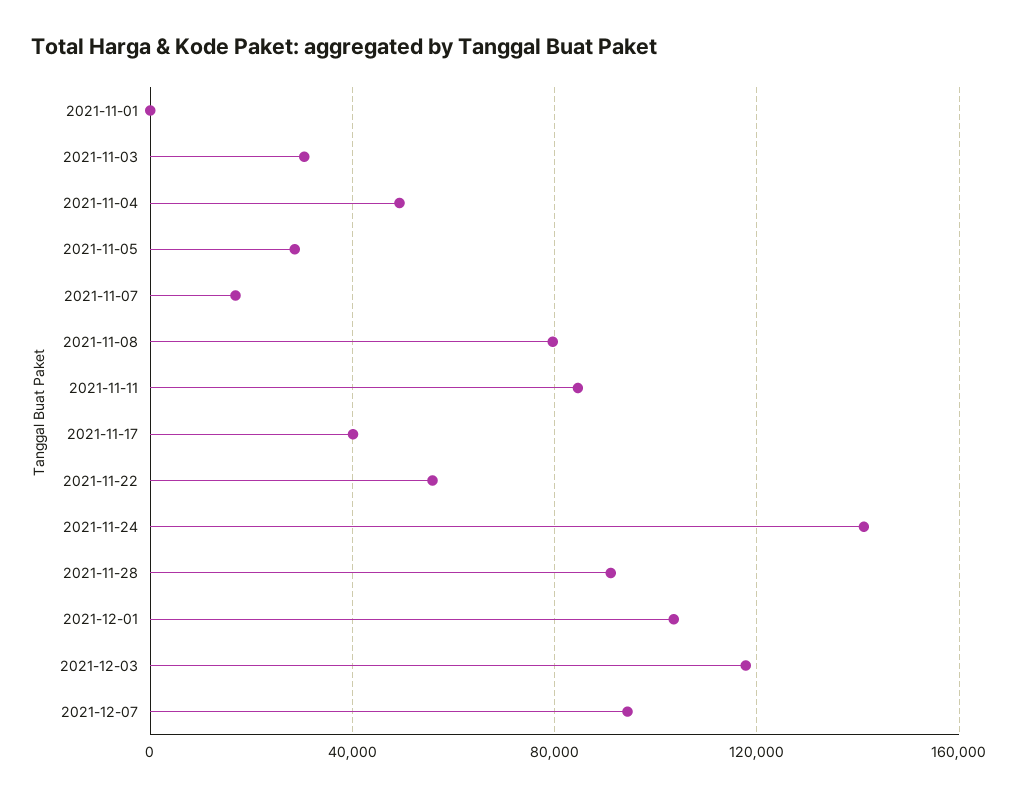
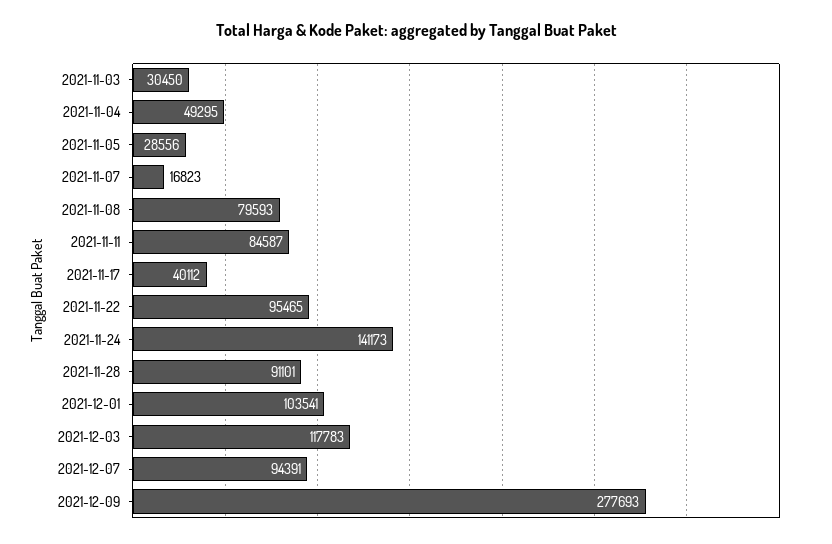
2021-11-01: 0 -> none
2021-11-22: 55000 -> 95465
2021-12-09: none -> 277693

